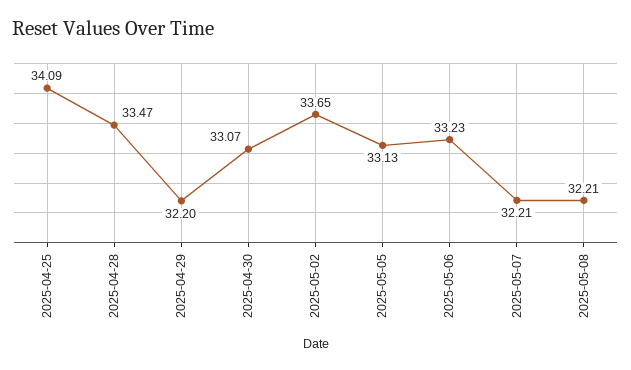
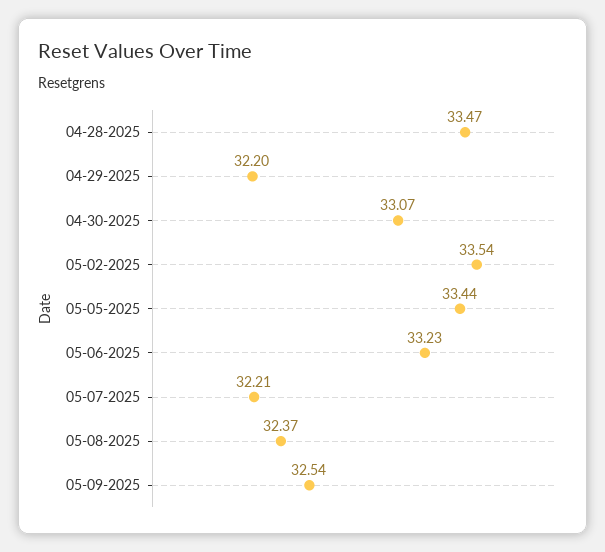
2025-04-25: 34.09 -> none
2025-05-02: 33.65 -> 33.54
2025-05-05: 33.13 -> 33.44
2025-05-08: 32.21 -> 32.37
05-09-2025: none -> 32.54

